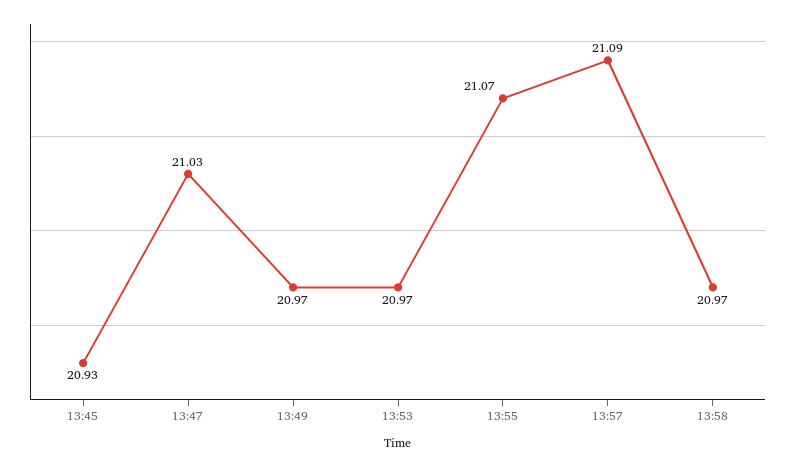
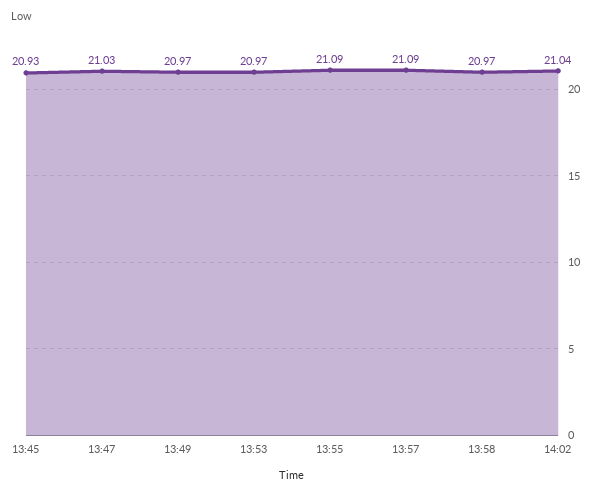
13:55: 21.07 -> 21.09
14:02: none -> 21.04

